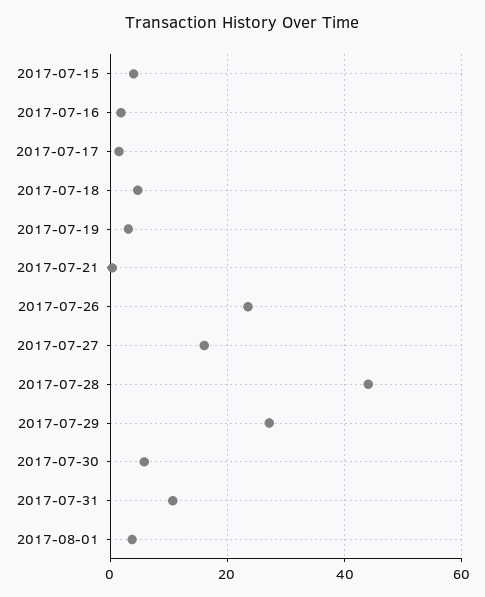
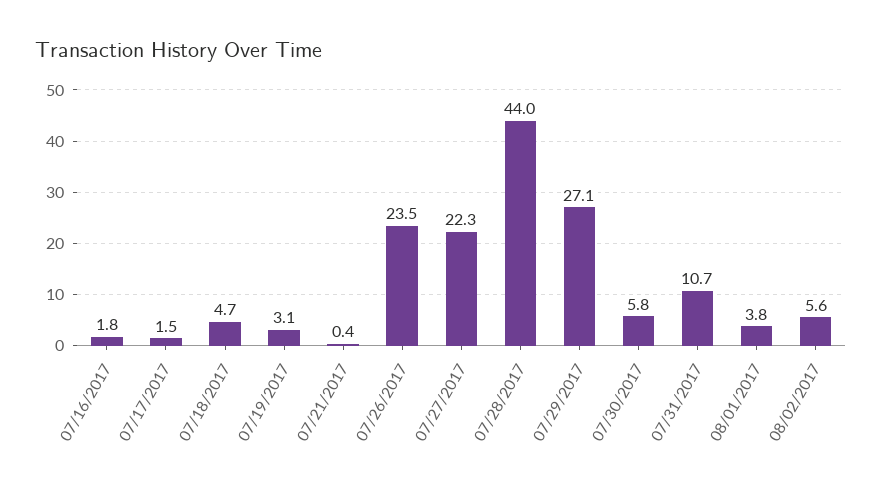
2017-07-15: 4 -> none
2017-07-27: 16 -> 22.3
08/02/2017: none -> 5.6

